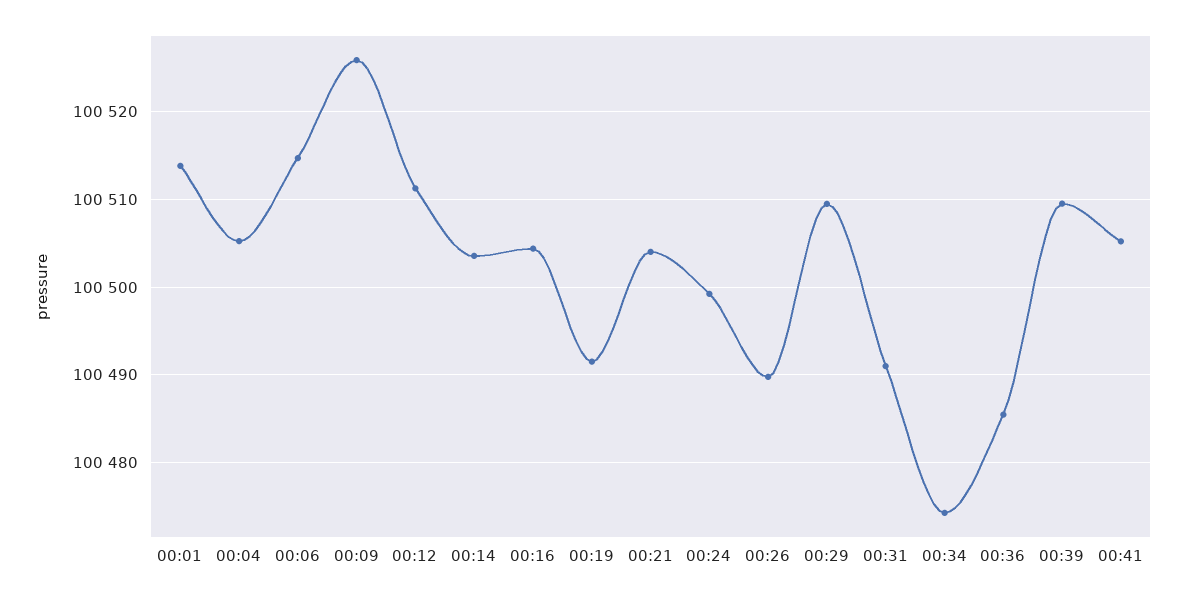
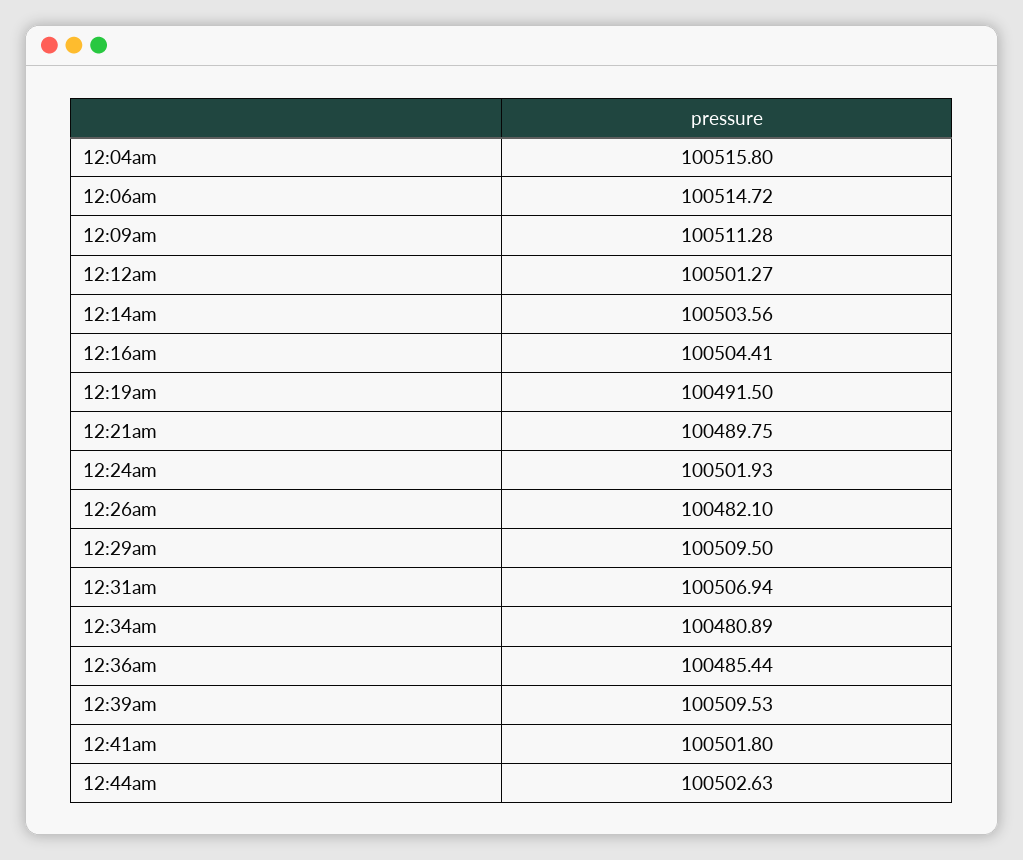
00:01: 100514 -> none
00:04: 100505 -> 100515.8
00:09: 100526 -> 100511.28
00:12: 100511 -> 100501.27
00:21: 100504 -> 100489.75
00:24: 100499 -> 100501.93
00:26: 100490 -> 100482.1
00:31: 100491 -> 100506.94
00:34: 100474 -> 100480.89
00:41: 100505 -> 100501.8
12:44am: none -> 100502.63

